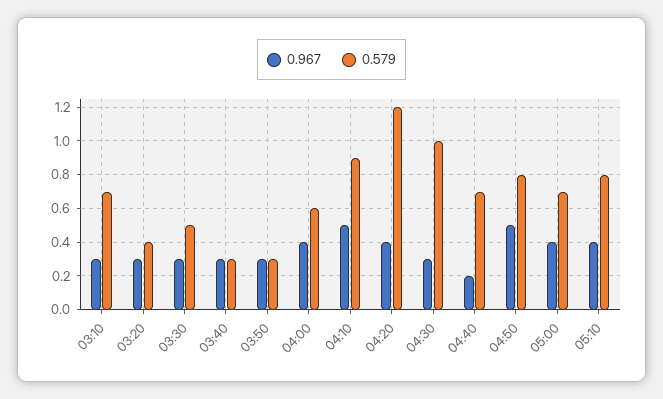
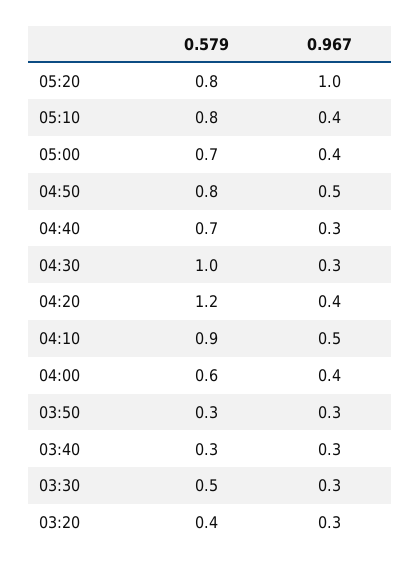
0.967, 03:10: 0.3 -> none
0.579, 03:10: 0.7 -> none
0.967, 04:40: 0.2 -> 0.3
0.579, 05:20: none -> 0.8
0.967, 05:20: none -> 1

